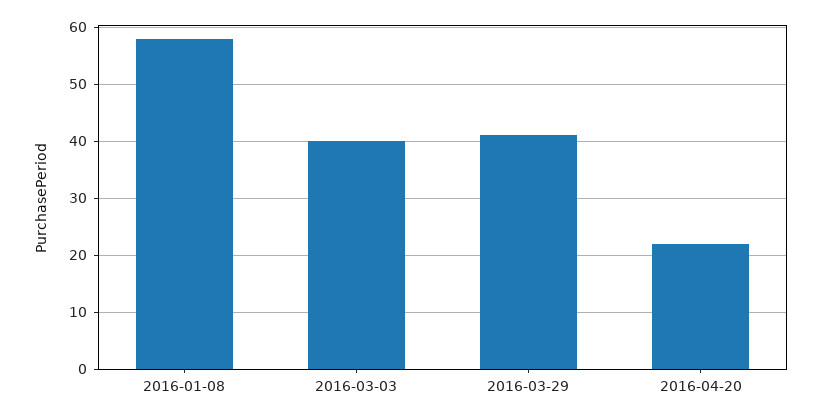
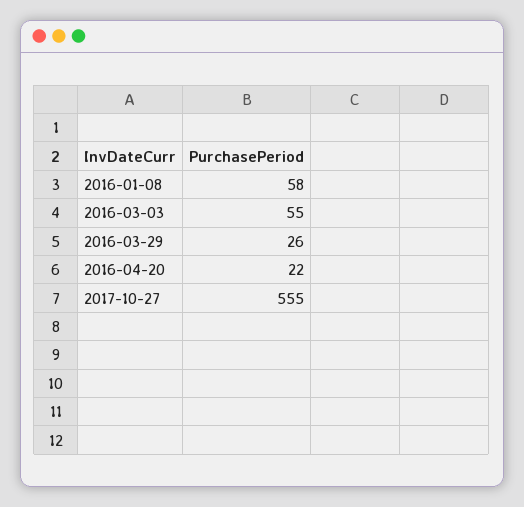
2016-03-03: 40 -> 55
2016-03-29: 40 -> 26
2017-10-27: none -> 555

